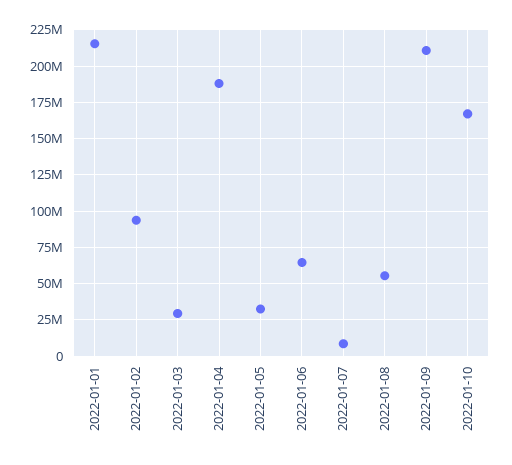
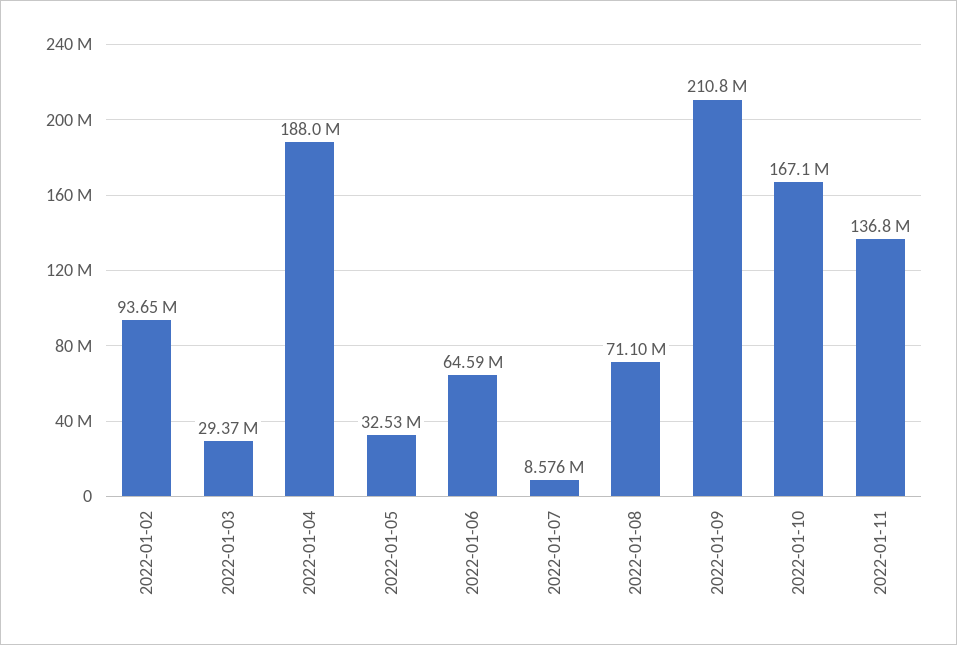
2022-01-01: 215000000 -> none
2022-01-08: 55000000 -> 71100000
2022-01-11: none -> 136800000

